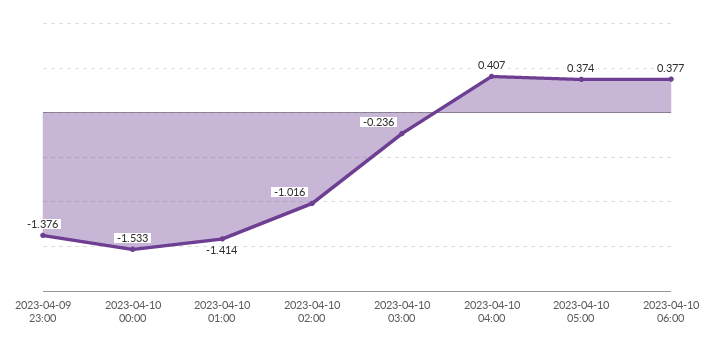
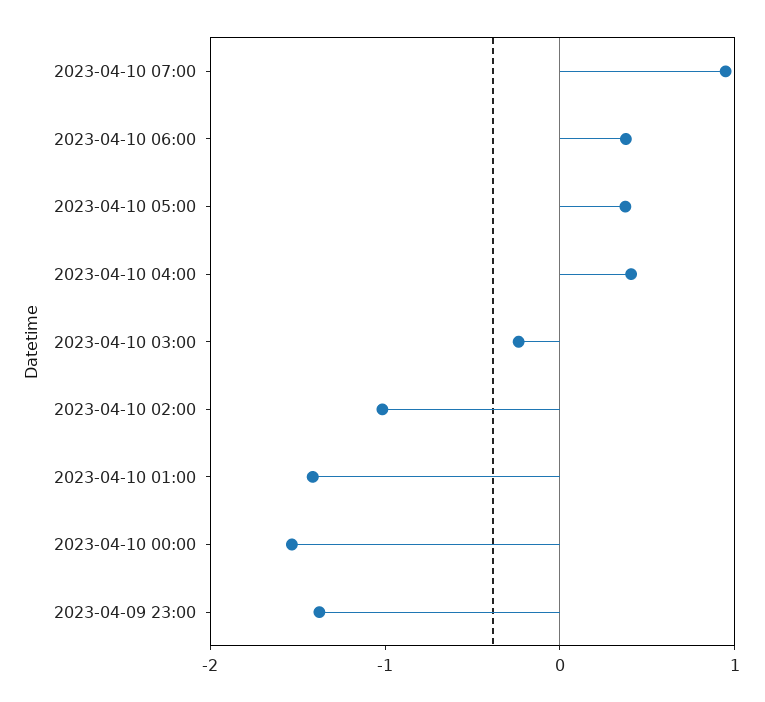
2023-04-10 07:00: none -> 1

